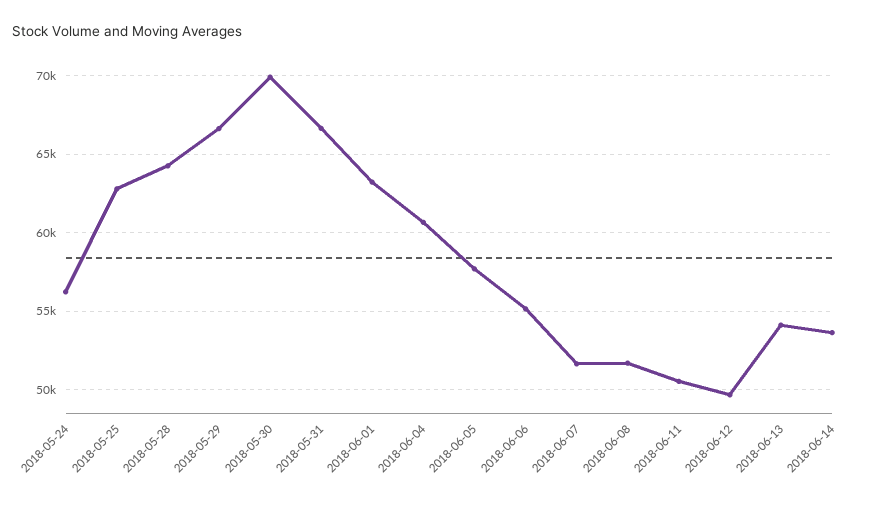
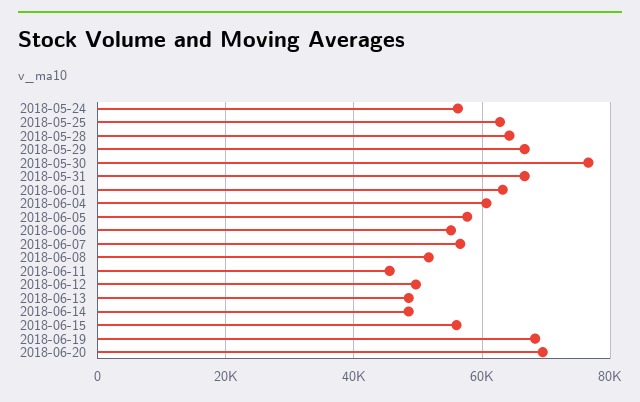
2018-05-30: 70000 -> 76000
2018-06-07: 51500 -> 56000
2018-06-11: 50500 -> 46000
2018-06-13: 54000 -> 48000
2018-06-14: 53500 -> 48000
2018-06-15: none -> 56000
2018-06-19: none -> 68000
2018-06-20: none -> 70000

